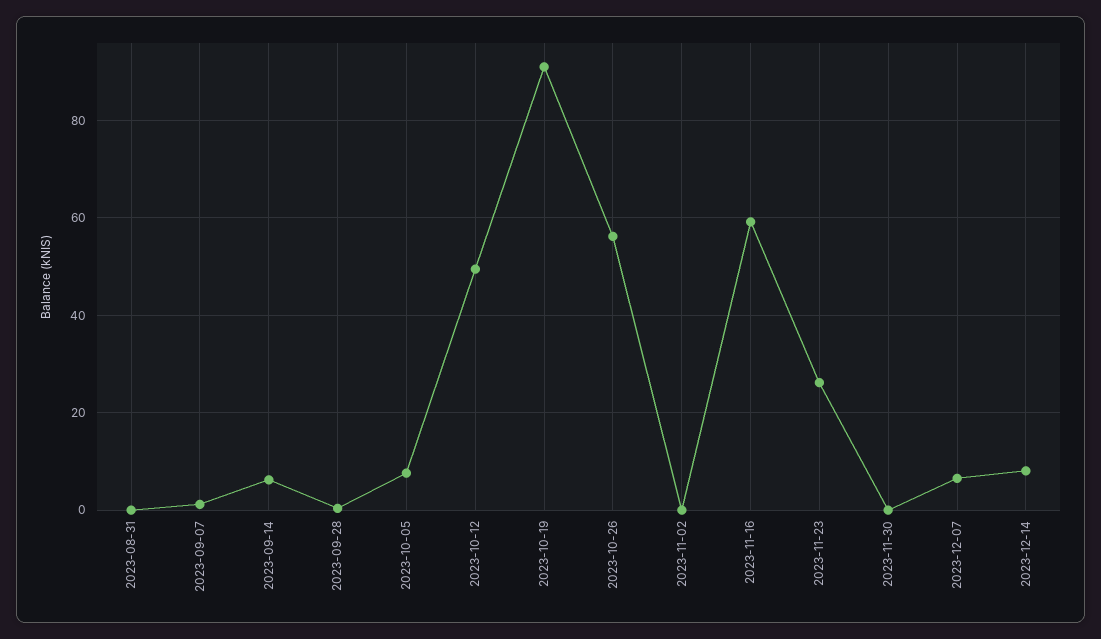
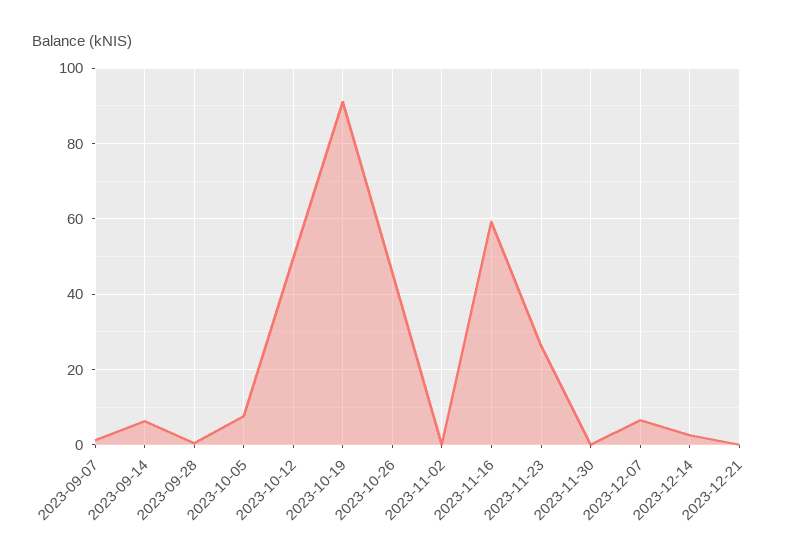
2023-08-31: 0 -> none
2023-10-26: 56 -> 46
2023-12-14: 8 -> 2
2023-12-21: none -> 0

